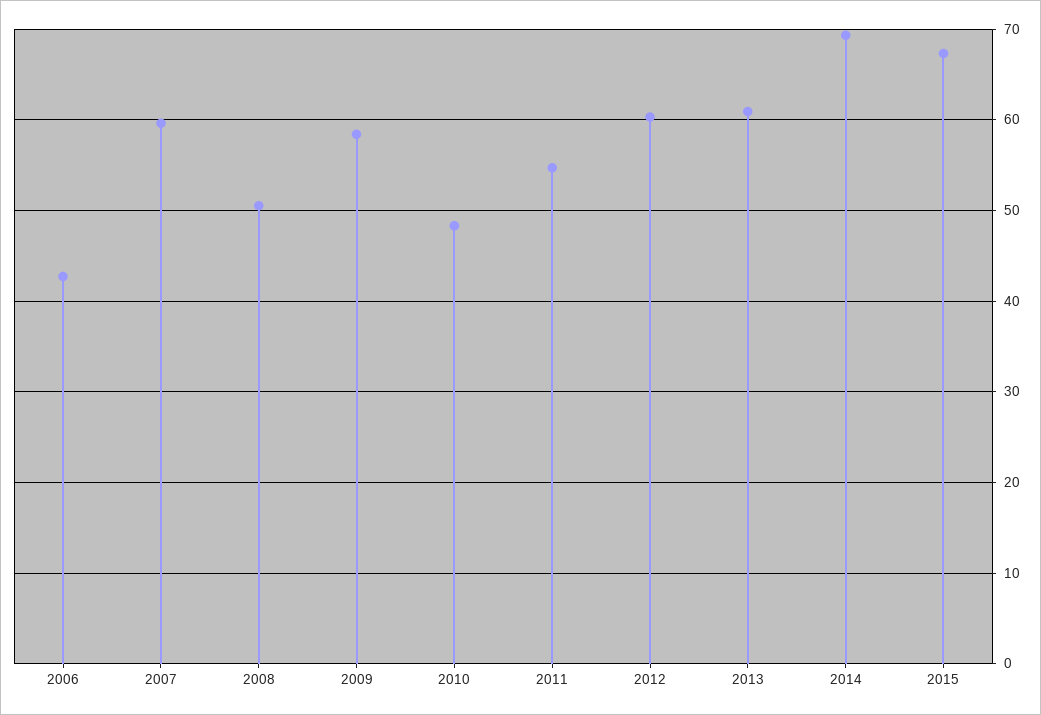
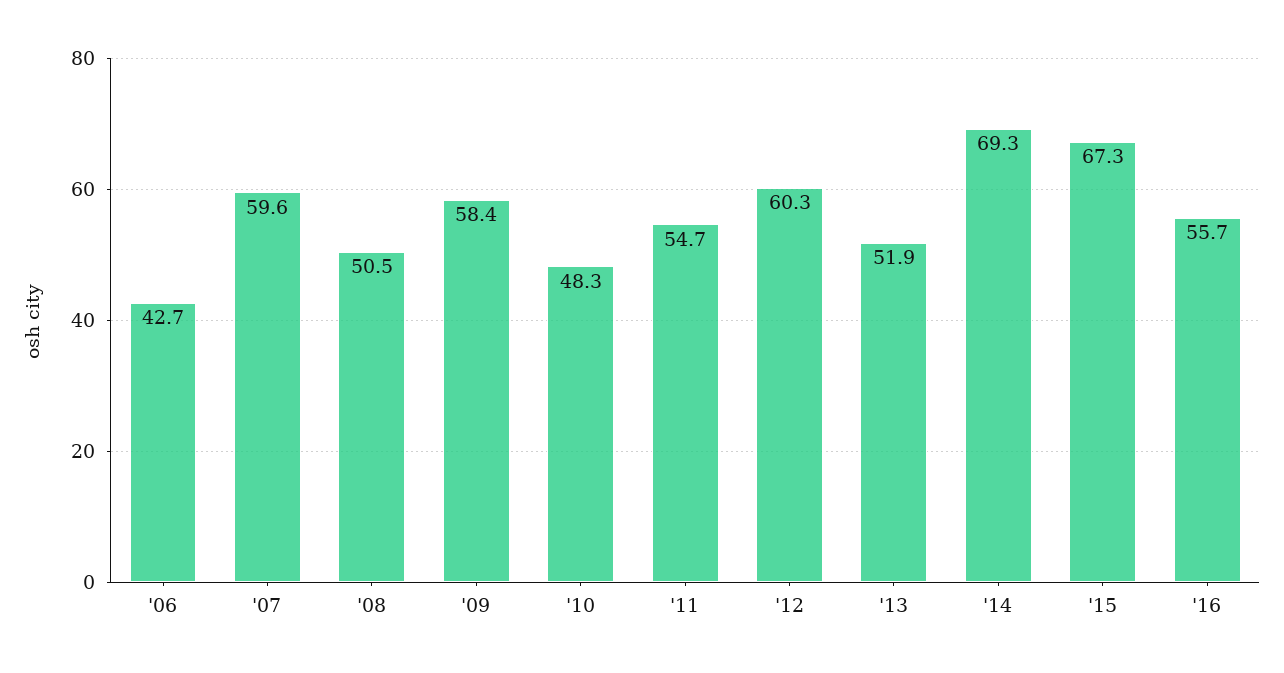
2013: 61 -> 51.9
'16: none -> 55.7

